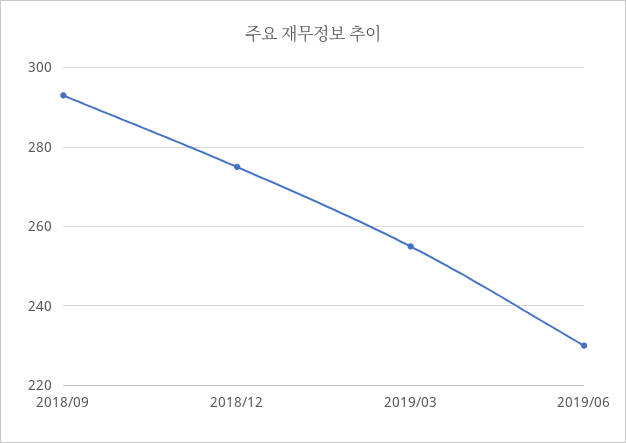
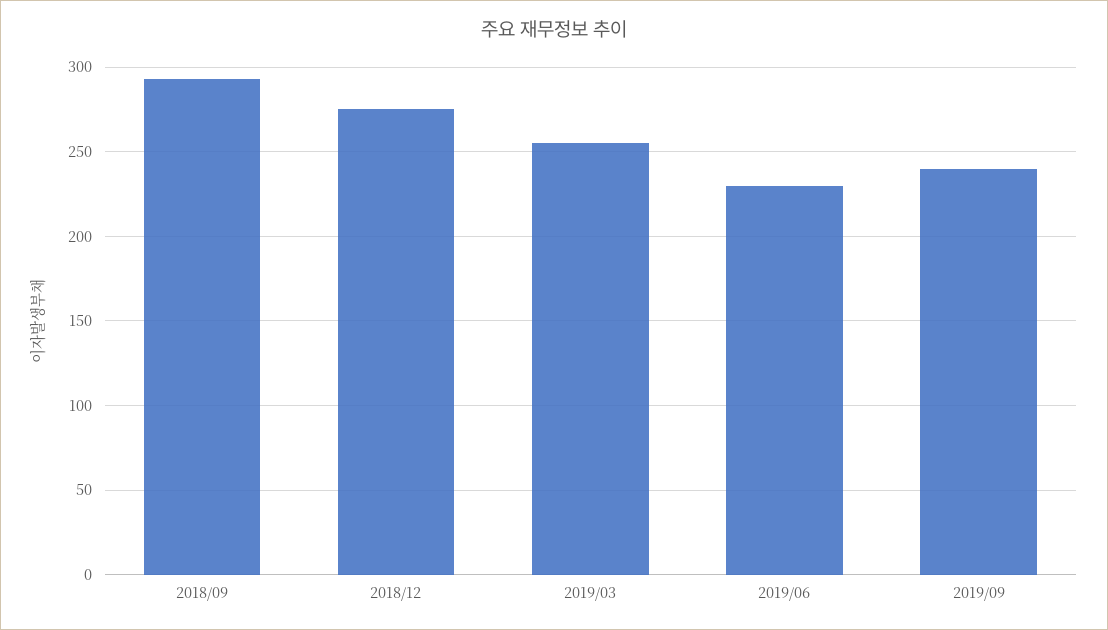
2019/09: none -> 240

